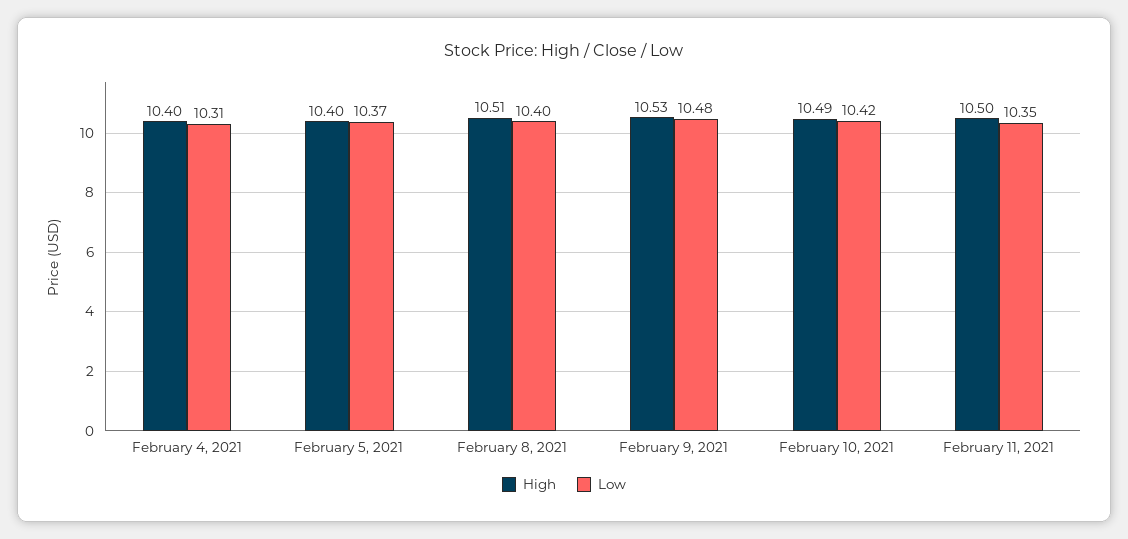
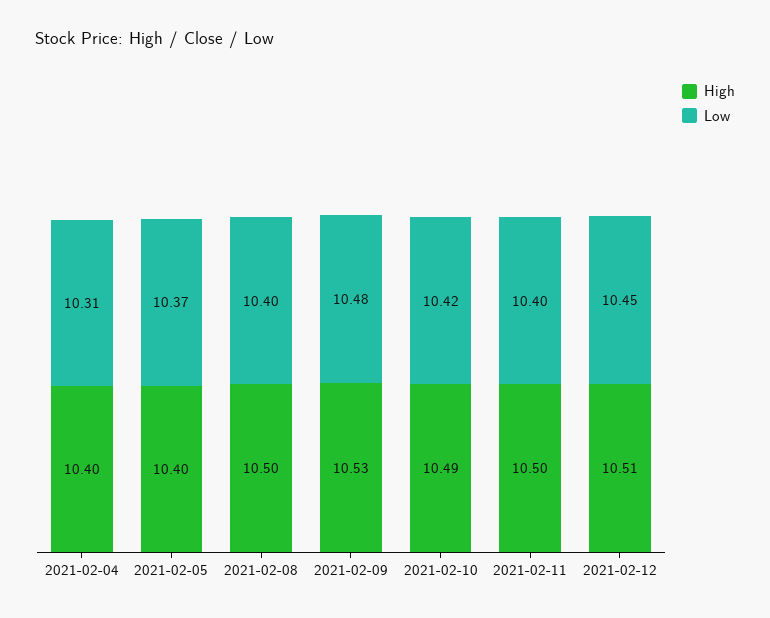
High, February 8, 2021: 10.51 -> 10.5
Low, February 11, 2021: 10.35 -> 10.4
High, 2021-02-12: none -> 10.51
Low, 2021-02-12: none -> 10.45

